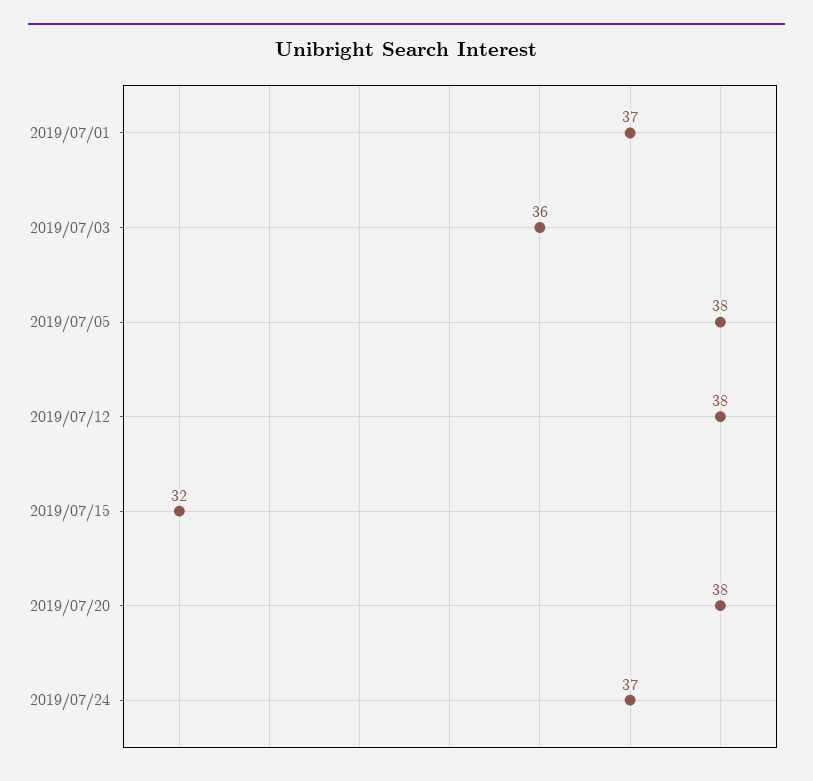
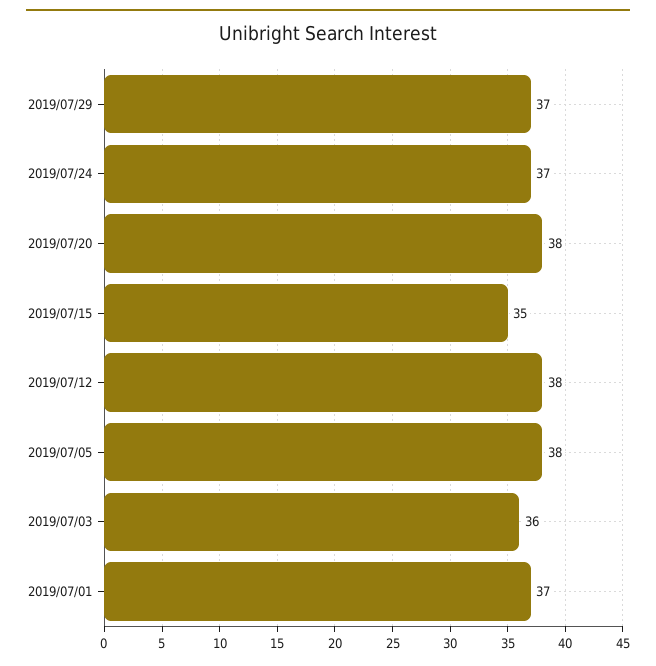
2019/07/15: 32 -> 35
2019/07/29: none -> 37

